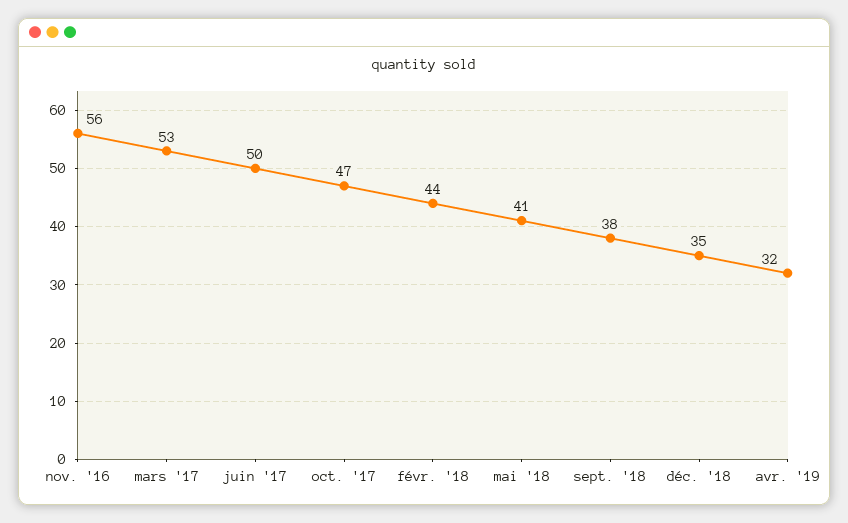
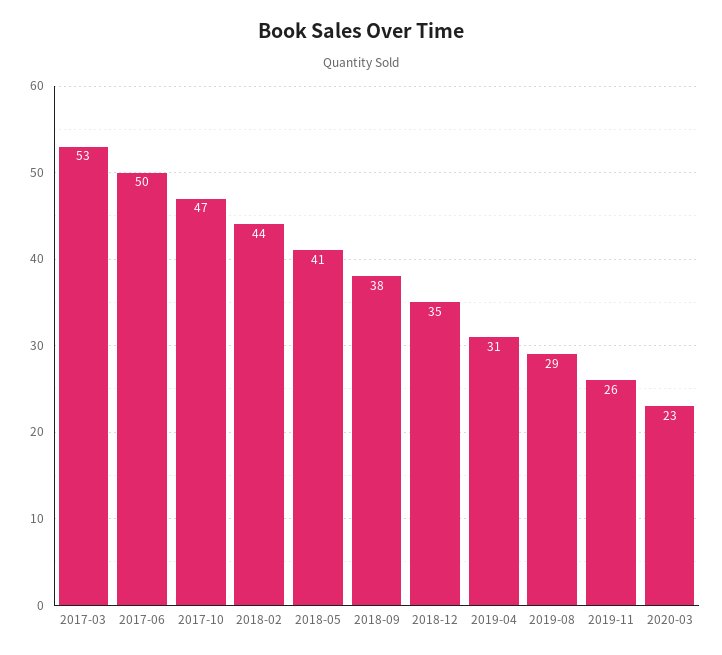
nov. '16: 56 -> none
avr. '19: 32 -> 31
2019-08: none -> 29
2019-11: none -> 26
2020-03: none -> 23

